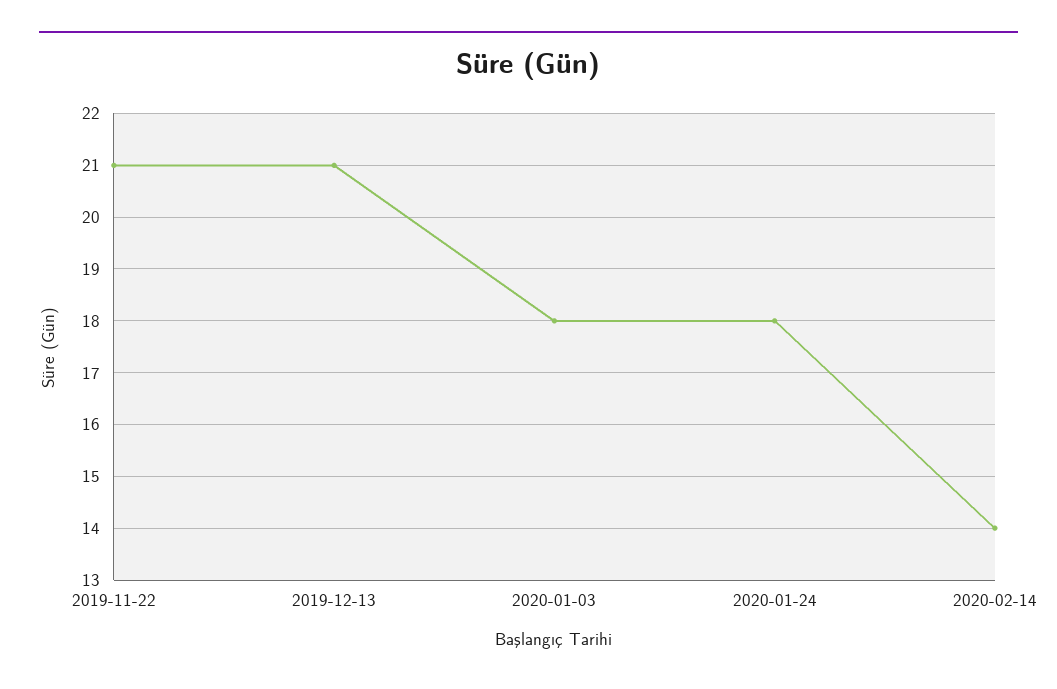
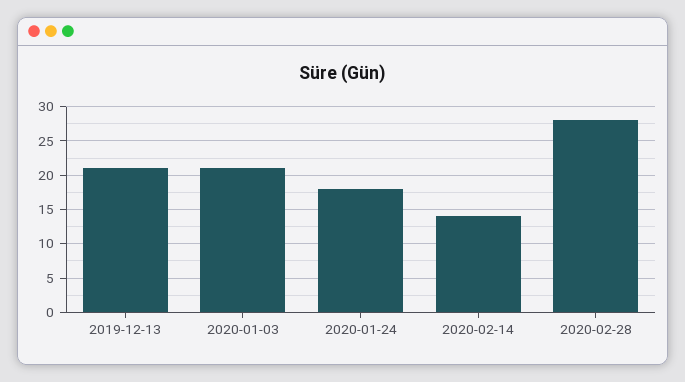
2019-11-22: 21 -> none
2020-01-03: 18 -> 21
2020-02-28: none -> 28

